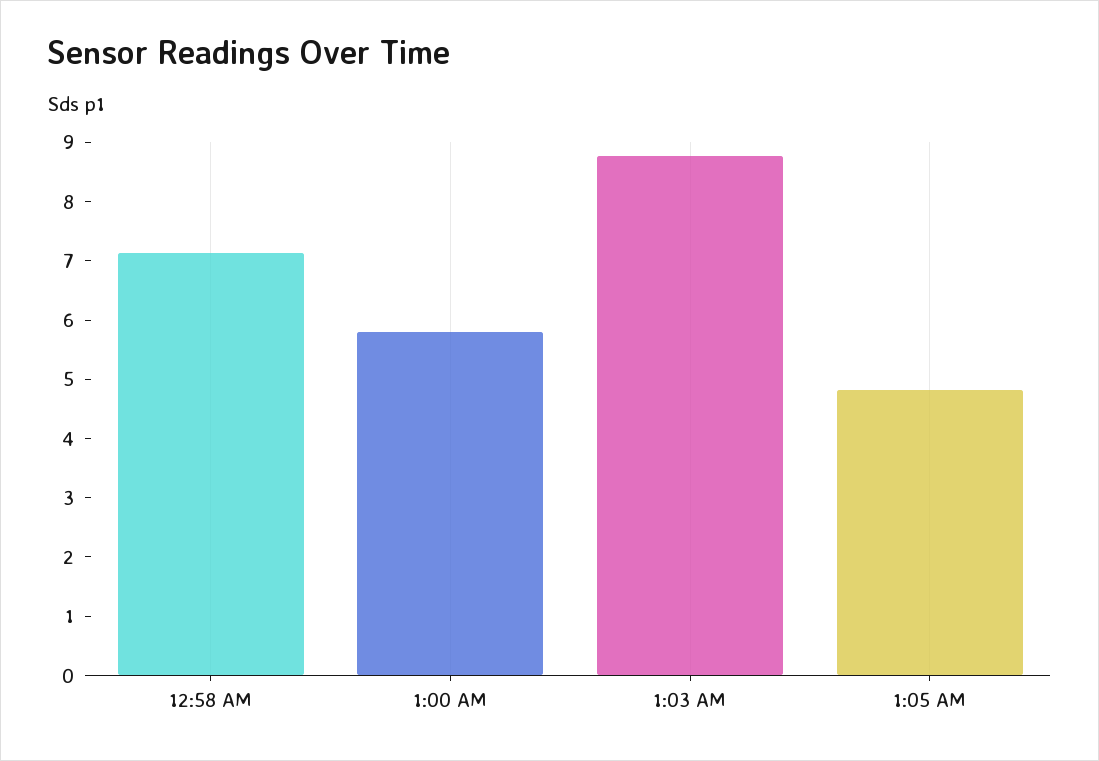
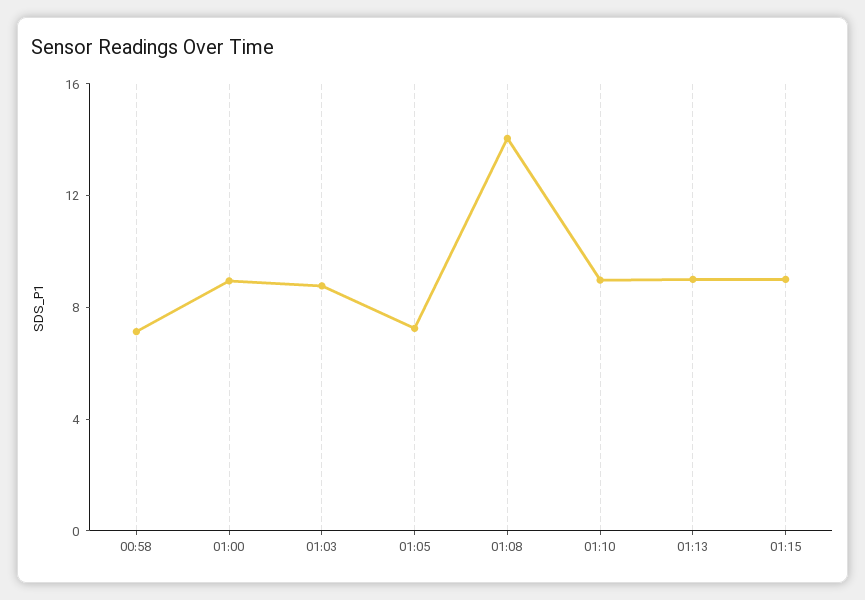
1:00 AM: 5.8 -> 9
1:05 AM: 4.8 -> 7
01:08: none -> 14
01:10: none -> 9
01:13: none -> 9
01:15: none -> 9

